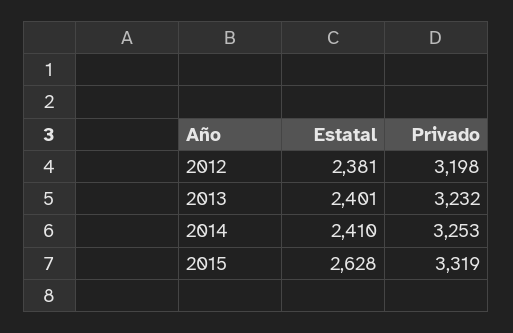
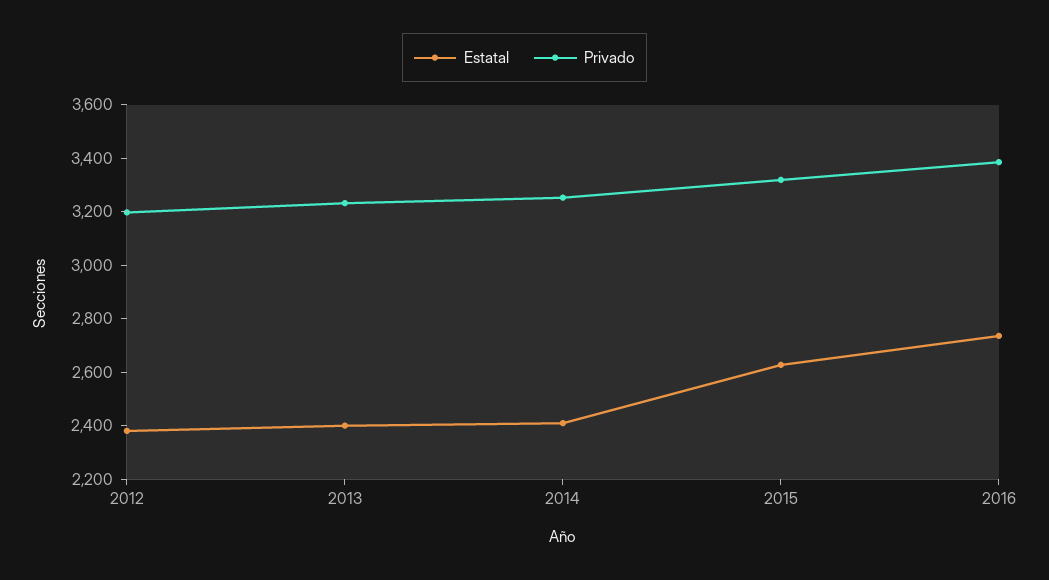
Estatal, 2016: none -> 2750
Privado, 2016: none -> 3400

